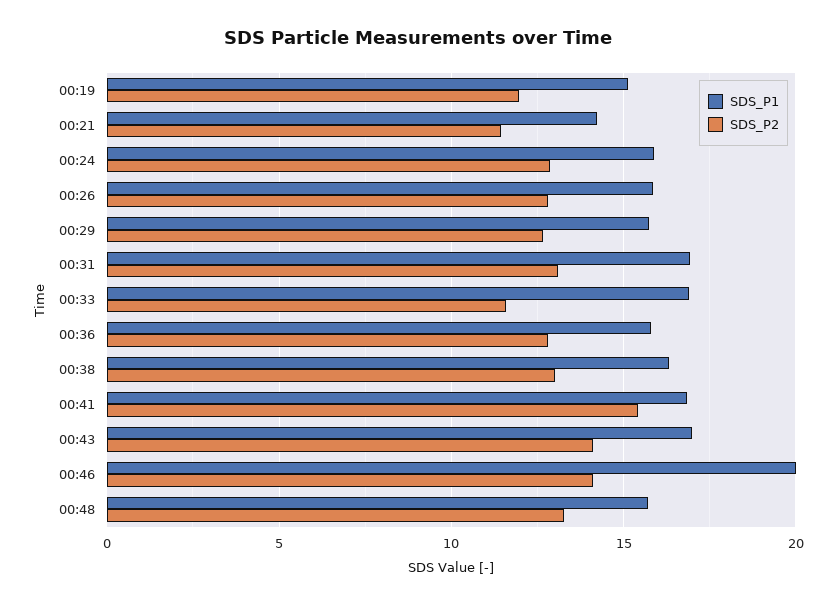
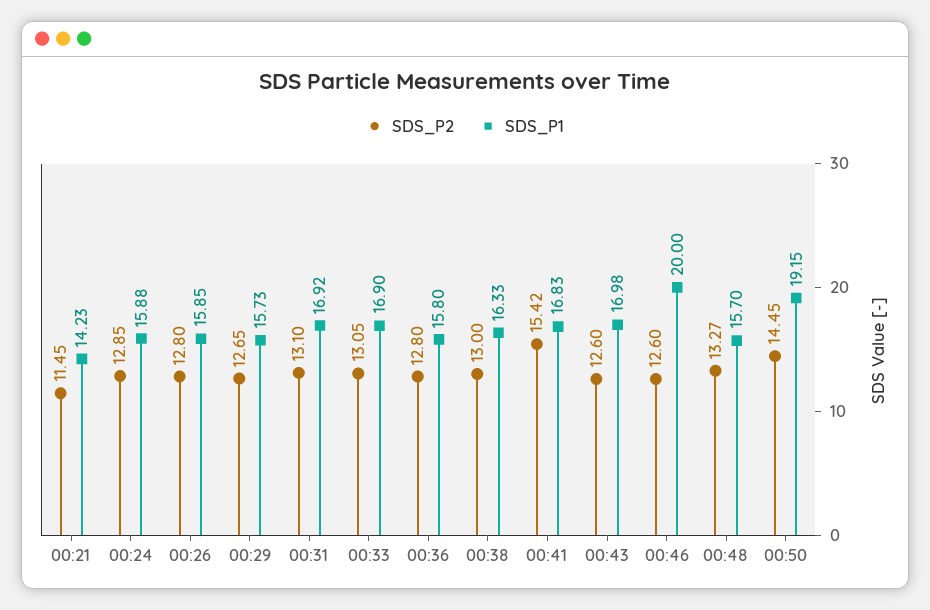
SDS_P1, 00:19: 15 -> none
SDS_P2, 00:19: 12 -> none
SDS_P2, 00:33: 11.5 -> 13.05
SDS_P2, 00:43: 14 -> 12.6
SDS_P2, 00:46: 14 -> 12.6
SDS_P2, 00:50: none -> 14.45
SDS_P1, 00:50: none -> 19.15

